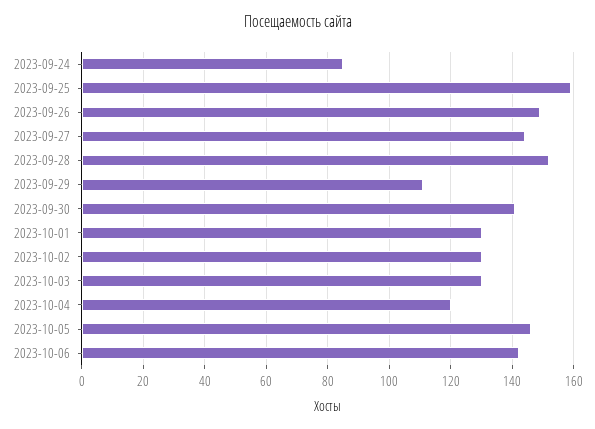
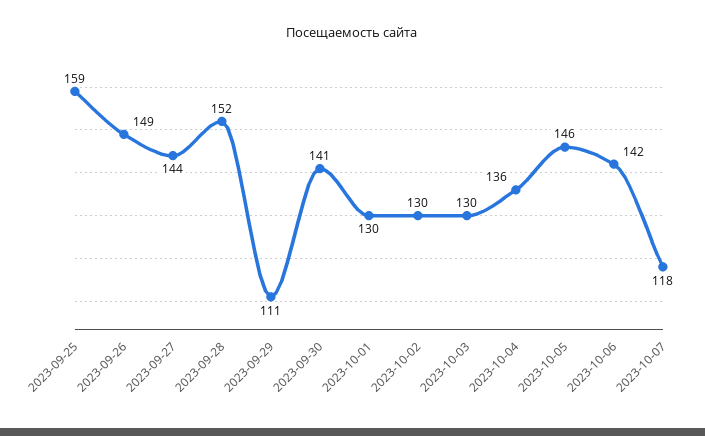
2023-09-24: 85 -> none
2023-10-04: 120 -> 136
2023-10-07: none -> 118

